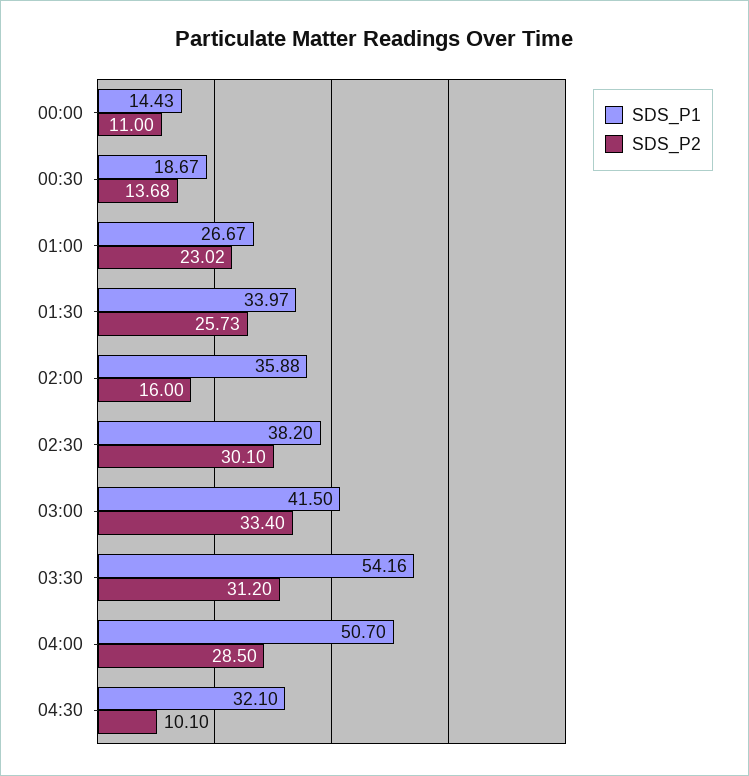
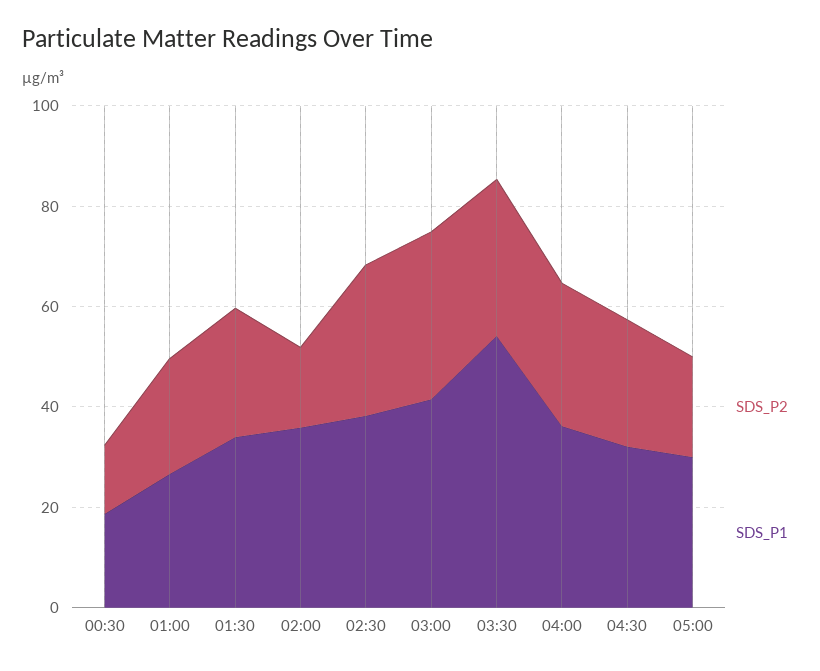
SDS_P1, 00:00: 14.43 -> none
SDS_P2, 00:00: 11 -> none
SDS_P1, 04:00: 50.7 -> 35
SDS_P2, 04:30: 10.1 -> 25
SDS_P2, 05:00: none -> 20
SDS_P1, 05:00: none -> 30

